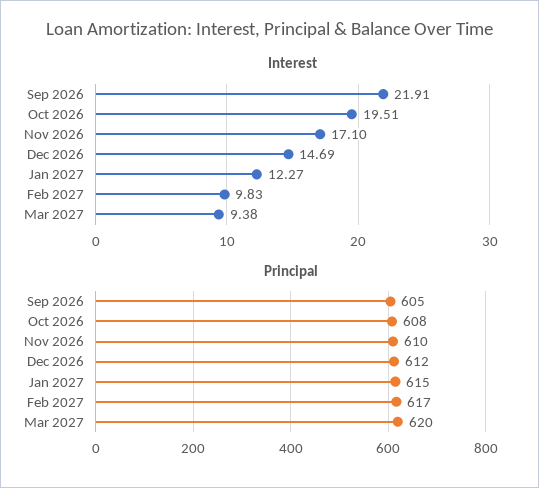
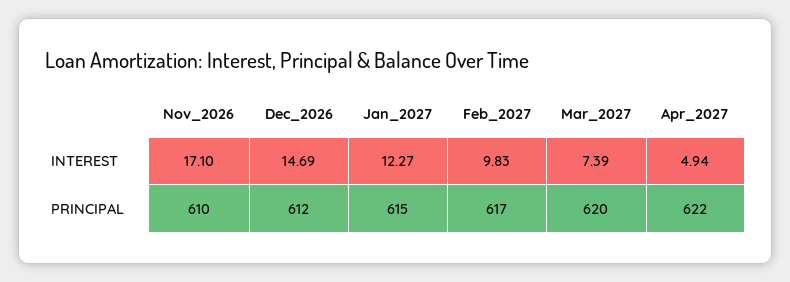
Interest, Sep 2026: 21.91 -> none
Interest, Oct 2026: 19.51 -> none
Interest, Mar 2027: 9.38 -> 7.39
Principal, Sep 2026: 605 -> none
Principal, Oct 2026: 608 -> none
Interest, Apr_2027: none -> 4.94
Principal, Apr_2027: none -> 622

